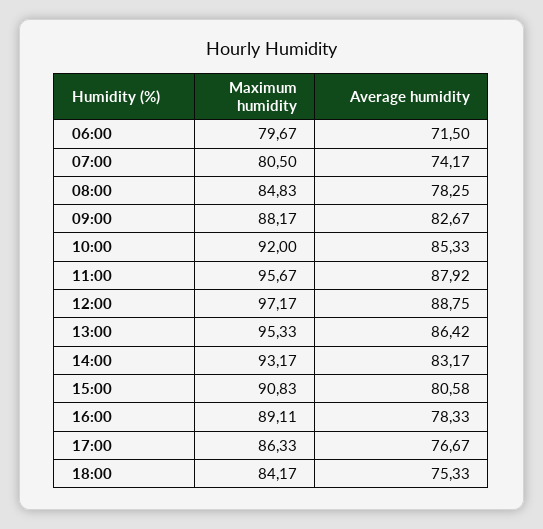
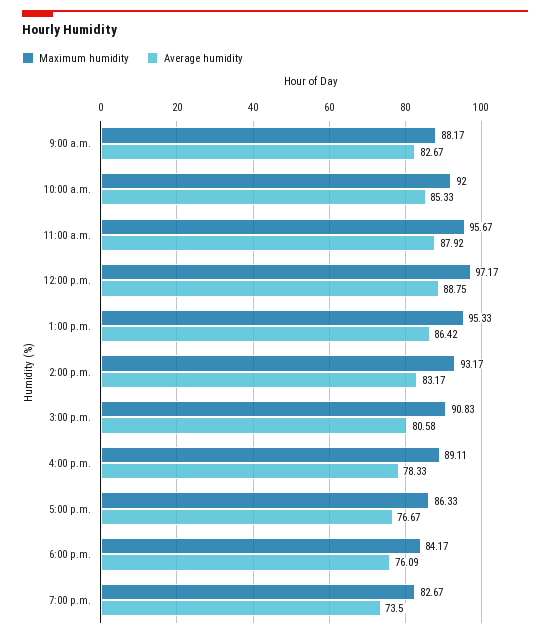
Maximum humidity, 06:00: 79.67 -> none
Average humidity, 06:00: 71.5 -> none
Maximum humidity, 07:00: 80.5 -> none
Average humidity, 07:00: 74.17 -> none
Maximum humidity, 08:00: 84.83 -> none
Average humidity, 08:00: 78.25 -> none
Average humidity, 18:00: 75.33 -> 76.09
Maximum humidity, 7:00 p.m.: none -> 82.67
Average humidity, 7:00 p.m.: none -> 73.5

